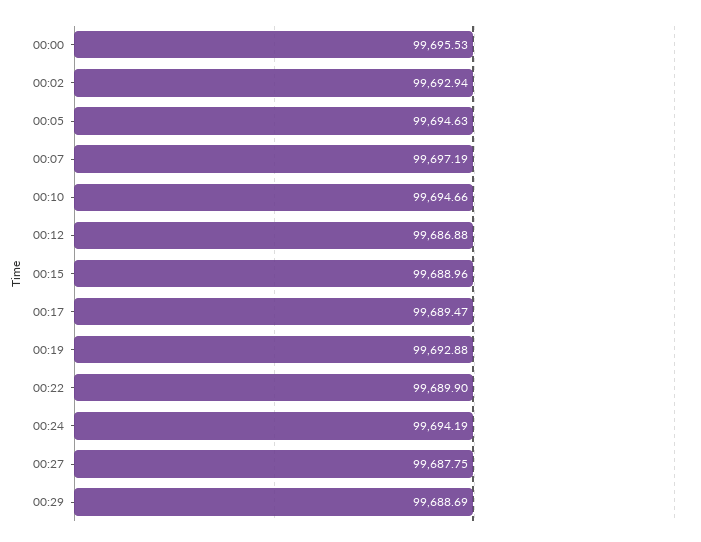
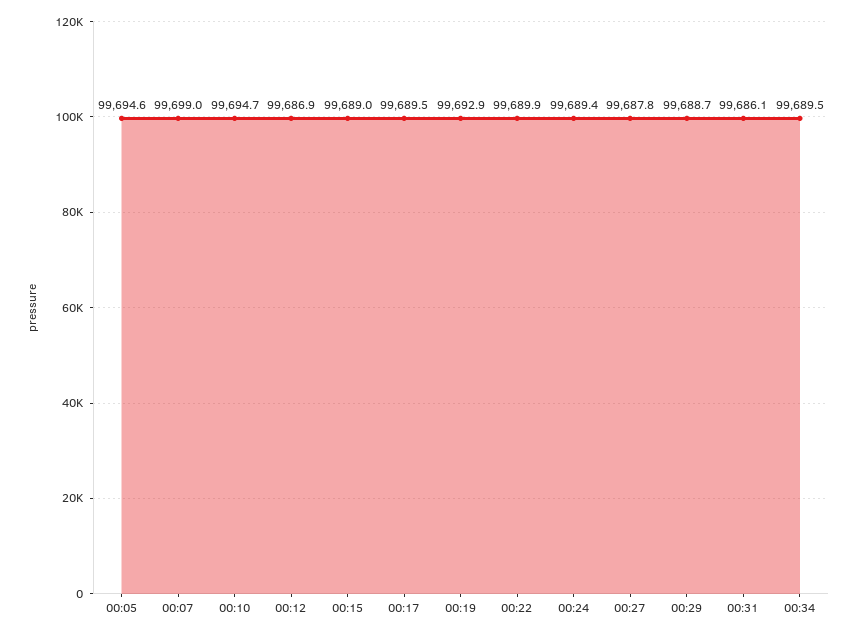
00:00: 99695.53 -> none
00:02: 99692.94 -> none
00:07: 99697.19 -> 99699
00:24: 99694.19 -> 99689.4
00:31: none -> 99686.1
00:34: none -> 99689.5

